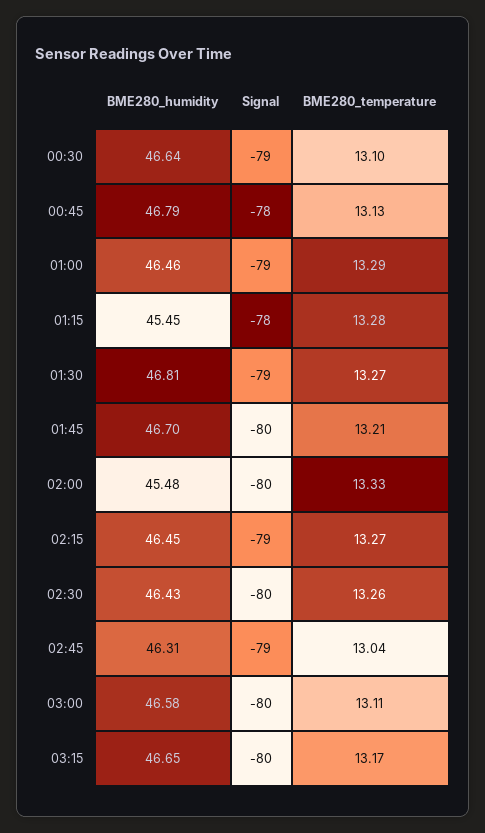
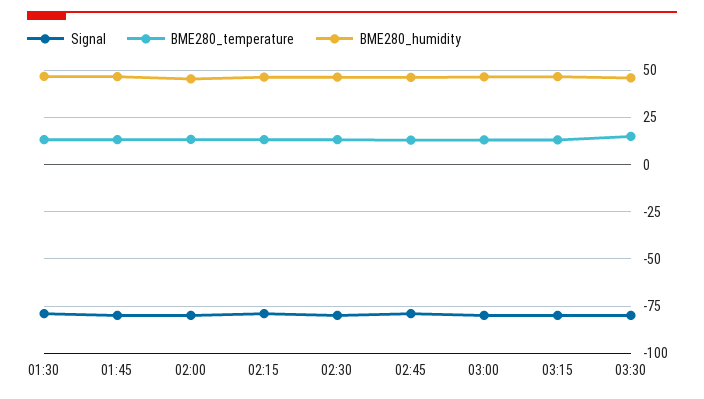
BME280_humidity, 00:30: 46.64 -> none
Signal, 00:30: -79 -> none
BME280_temperature, 00:30: 13.1 -> none
BME280_humidity, 00:45: 46.79 -> none
Signal, 00:45: -78 -> none
BME280_temperature, 00:45: 13.13 -> none
BME280_humidity, 01:00: 46.46 -> none
Signal, 01:00: -79 -> none
BME280_temperature, 01:00: 13.29 -> none
BME280_humidity, 01:15: 45.45 -> none
Signal, 01:15: -78 -> none
BME280_temperature, 01:15: 13.28 -> none
Signal, 03:30: none -> -80
BME280_temperature, 03:30: none -> 15
BME280_humidity, 03:30: none -> 45

